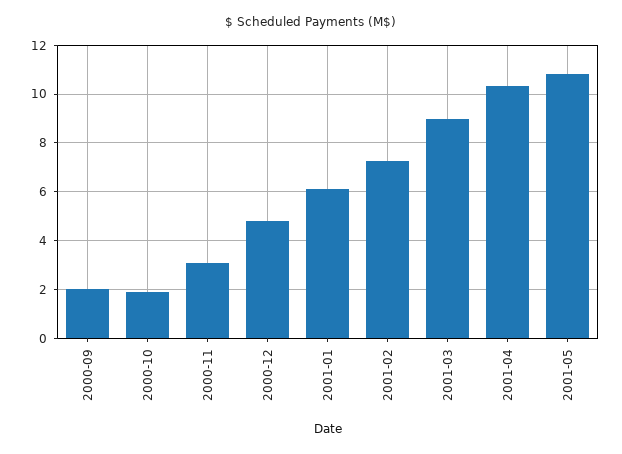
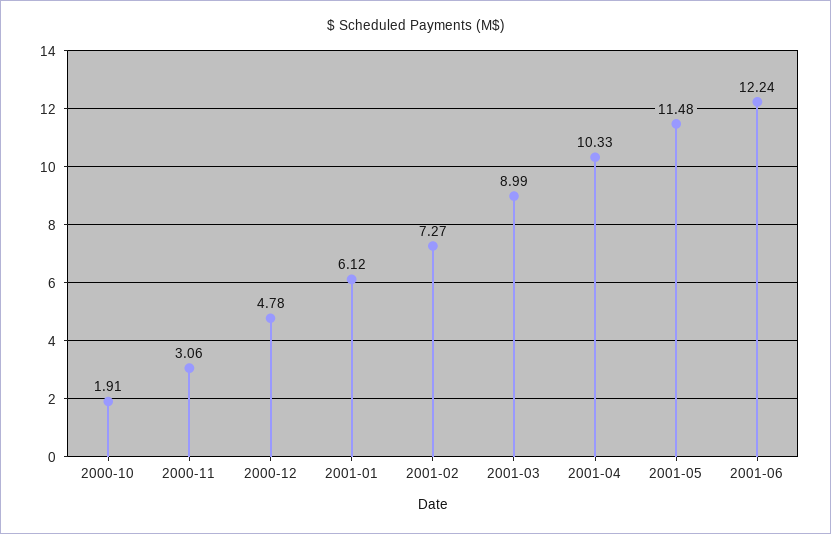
2000-09: 2 -> none
2001-05: 10.75 -> 11.48
2001-06: none -> 12.24

